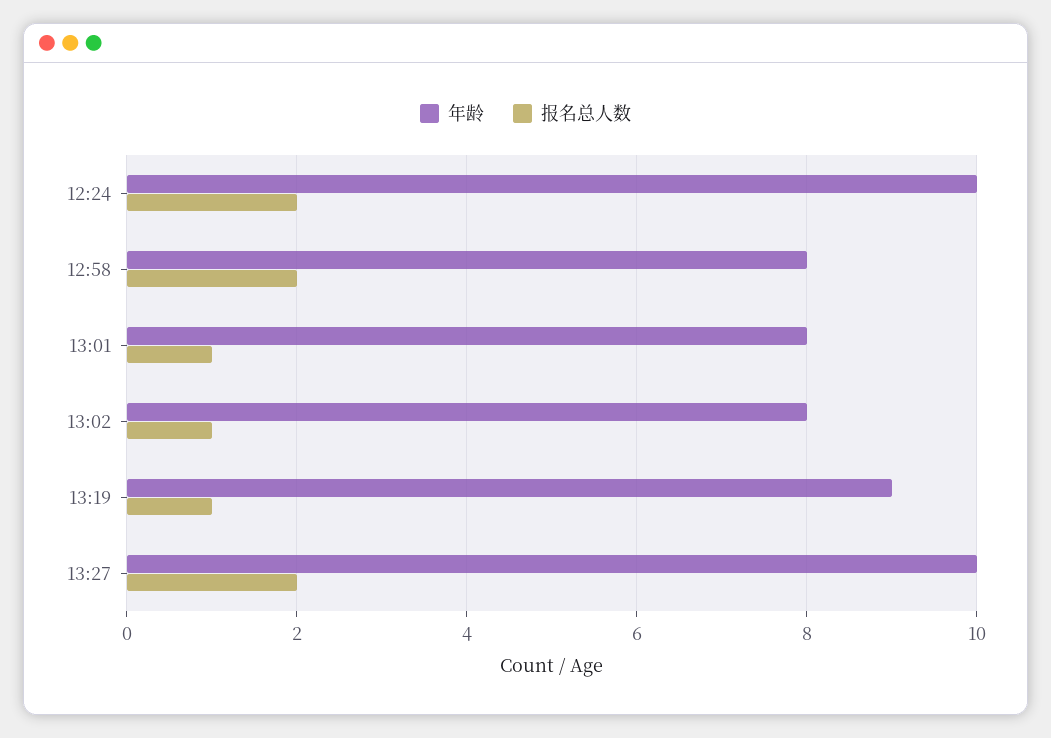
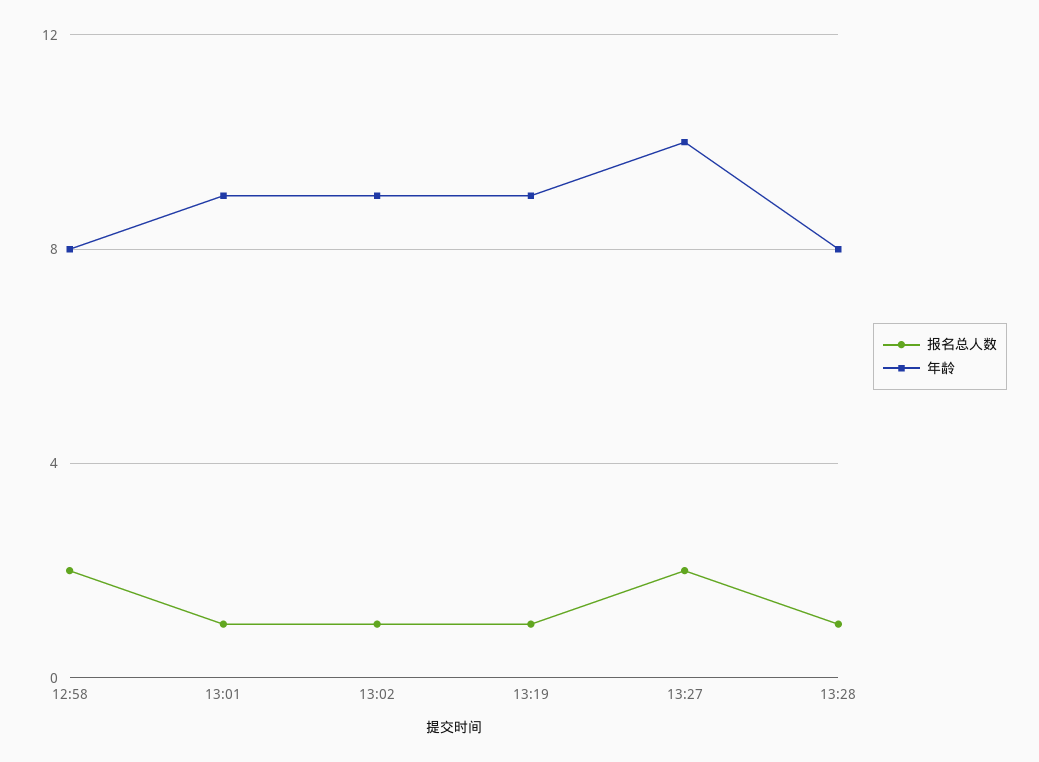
年龄, 12:24: 10 -> none
报名总人数, 12:24: 2 -> none
年龄, 13:01: 8 -> 9
年龄, 13:02: 8 -> 9
报名总人数, 13:28: none -> 1
年龄, 13:28: none -> 8

